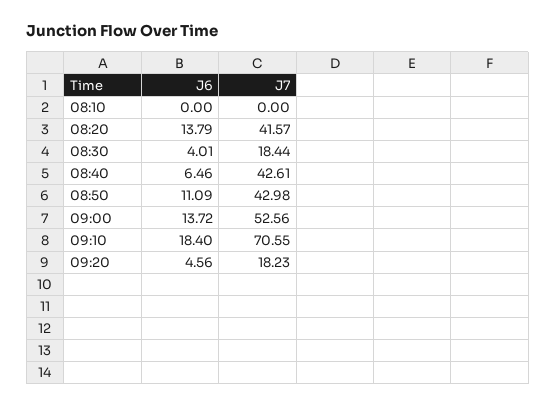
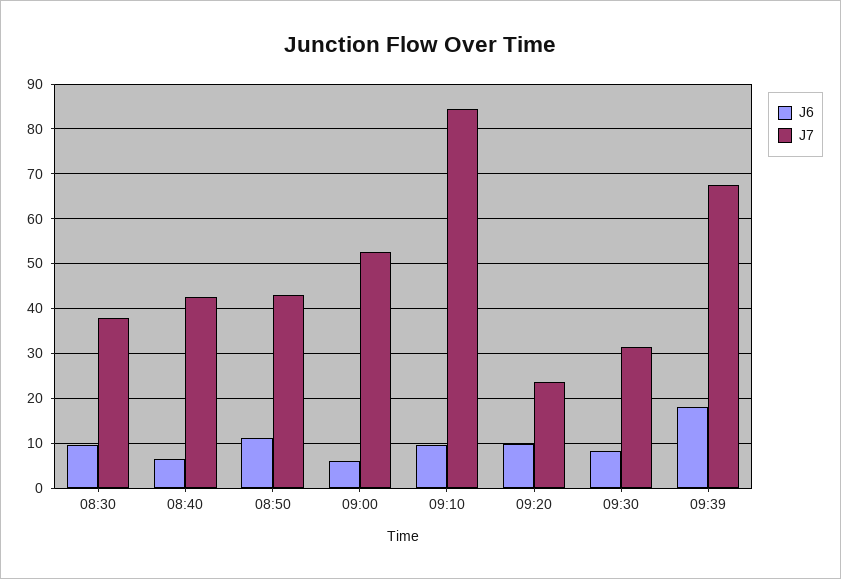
J6, 08:10: 0 -> none
J7, 08:10: 0 -> none
J6, 08:20: 13.79 -> none
J7, 08:20: 41.57 -> none
J6, 08:30: 4.01 -> 10
J7, 08:30: 18.44 -> 38
J6, 09:00: 13.72 -> 6
J6, 09:10: 18.4 -> 10
J7, 09:10: 70.55 -> 84
J6, 09:20: 4.56 -> 10
J7, 09:20: 18.23 -> 24
J6, 09:30: none -> 8
J7, 09:30: none -> 32
J6, 09:39: none -> 18
J7, 09:39: none -> 68

